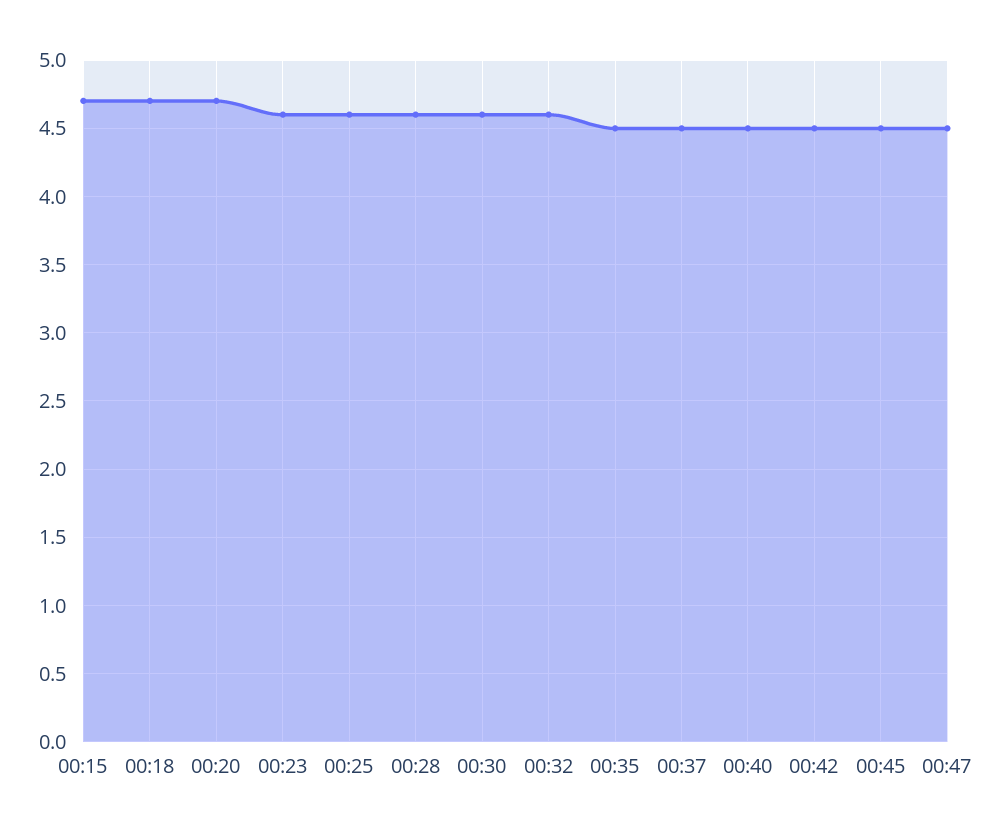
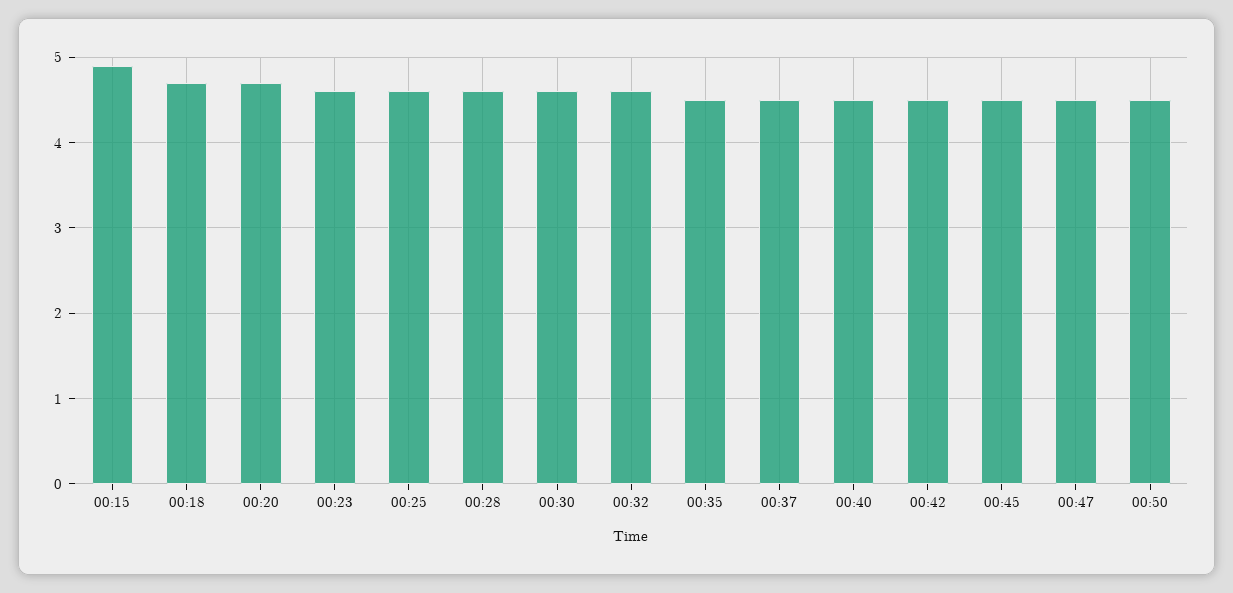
00:15: 4.7 -> 4.9
00:50: none -> 4.5

